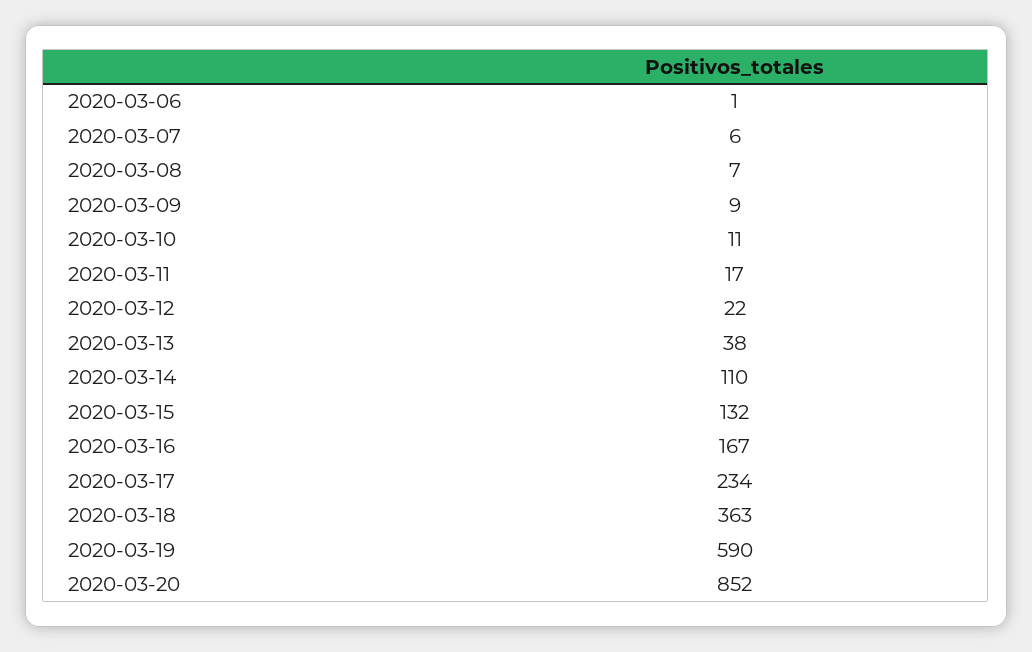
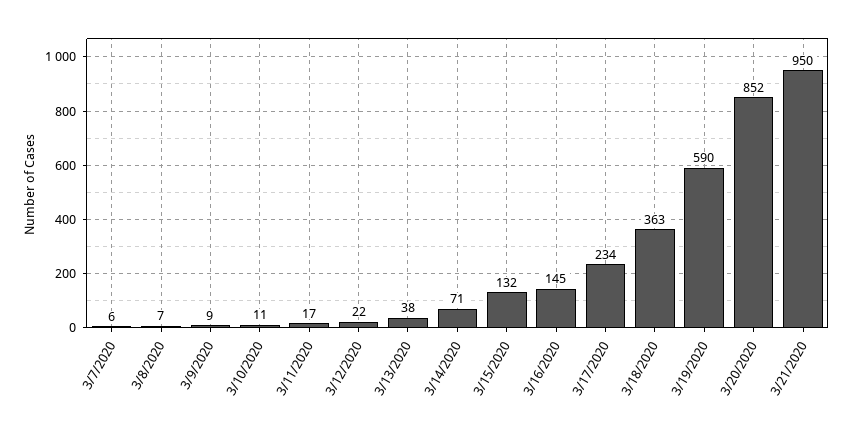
2020-03-06: 1 -> none
2020-03-14: 110 -> 71
2020-03-16: 167 -> 145
3/21/2020: none -> 950

